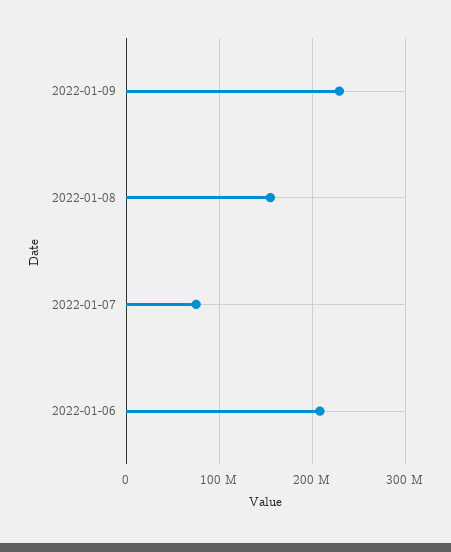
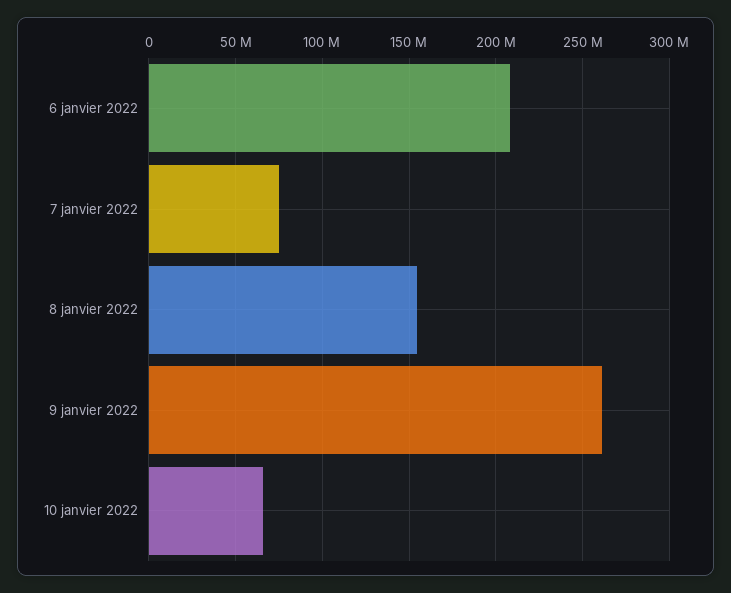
2022-01-09: 230000000 -> 260000000
10 janvier 2022: none -> 65000000

